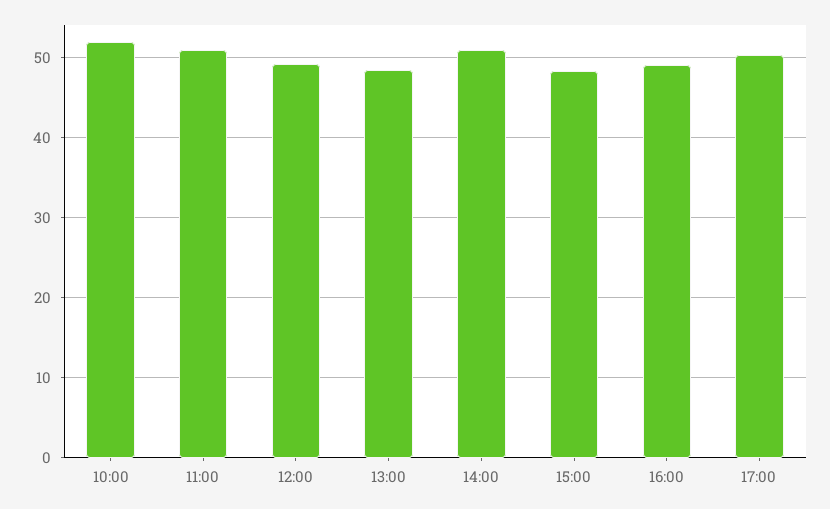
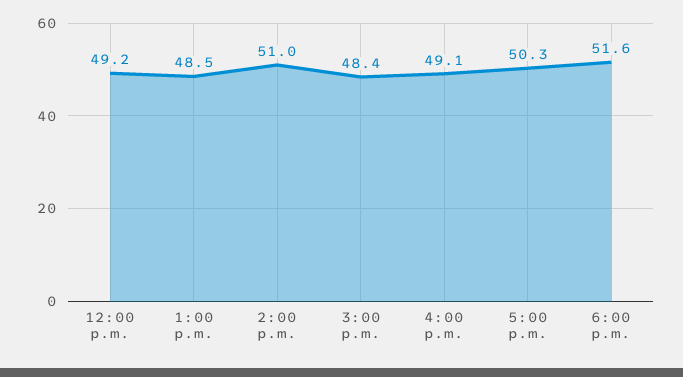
10:00: 52 -> none
11:00: 51 -> none
6:00 p.m.: none -> 51.6

